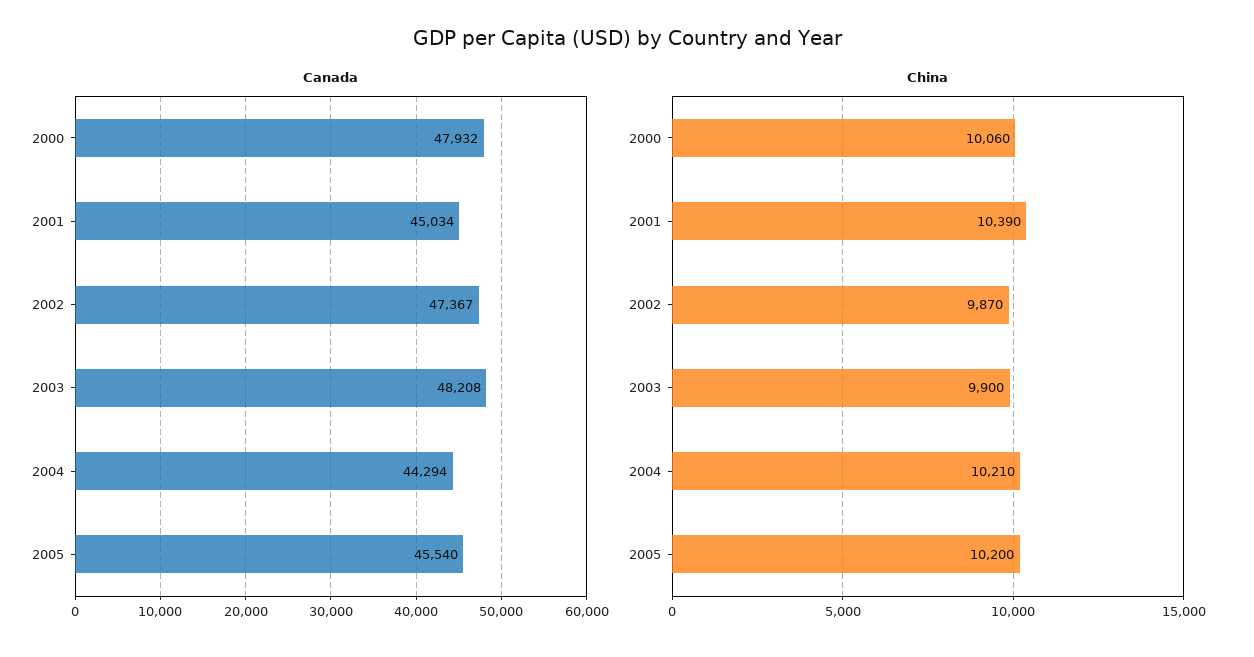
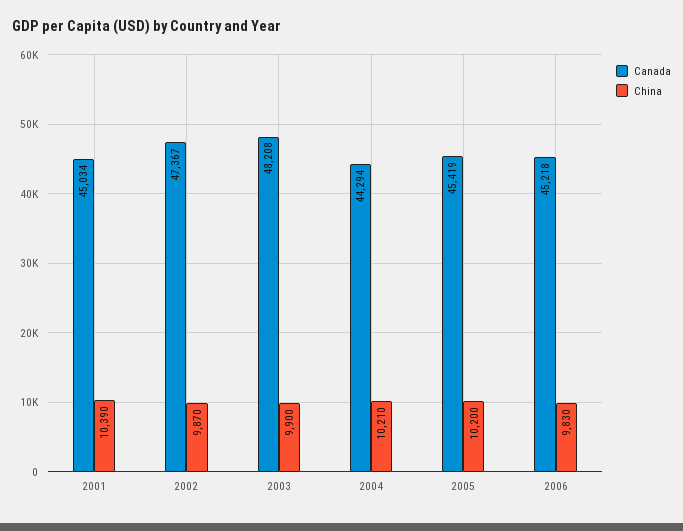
Canada, 2000: 47932 -> none
Canada, 2005: 45540 -> 45419
China, 2000: 10060 -> none
Canada, 2006: none -> 45218
China, 2006: none -> 9830

